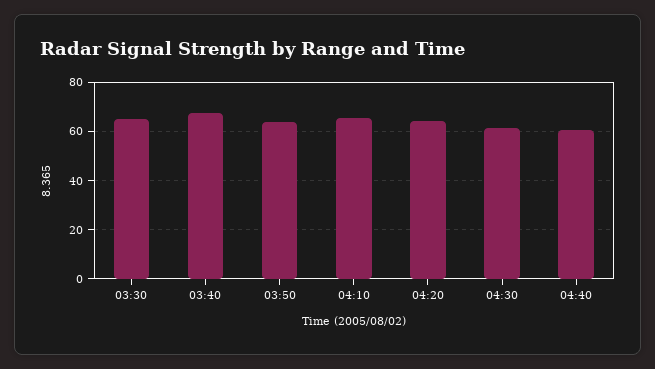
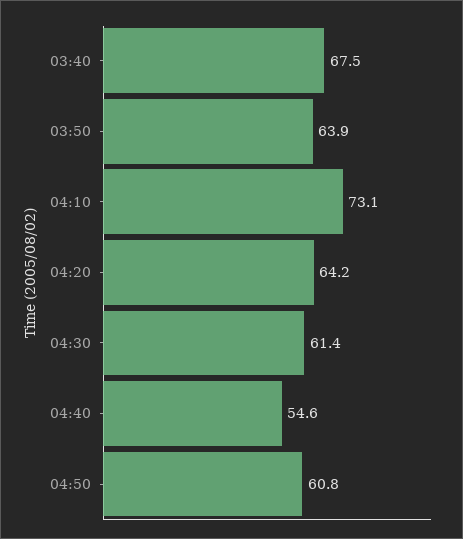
03:30: 65 -> none
04:10: 65 -> 73.1
04:40: 60 -> 54.6
04:50: none -> 60.8

